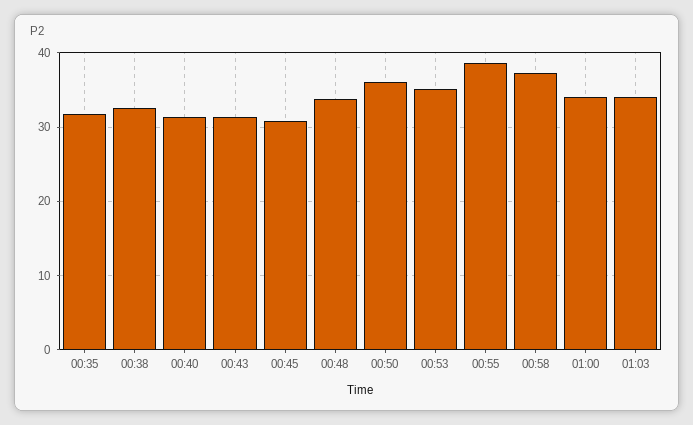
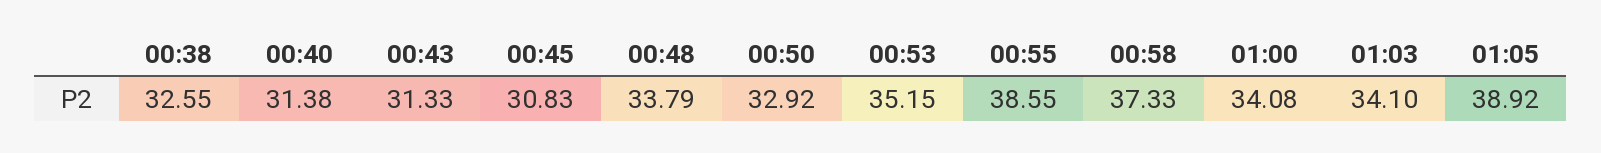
00:35: 32 -> none
00:50: 36 -> 32.92
01:05: none -> 38.92

